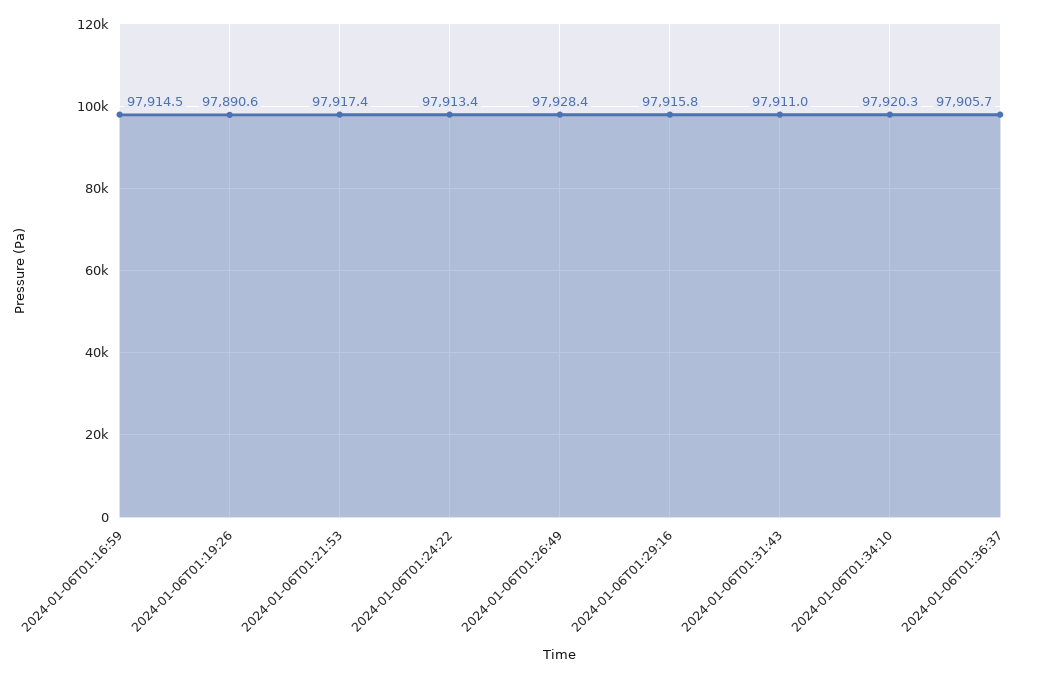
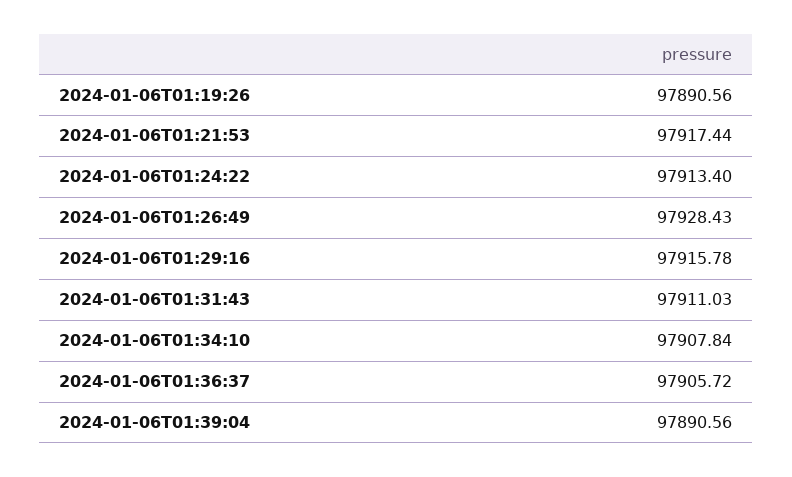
2024-01-06T01:16:59: 97914.5 -> none
2024-01-06T01:34:10: 97920.3 -> 97907.84
2024-01-06T01:39:04: none -> 97890.56

